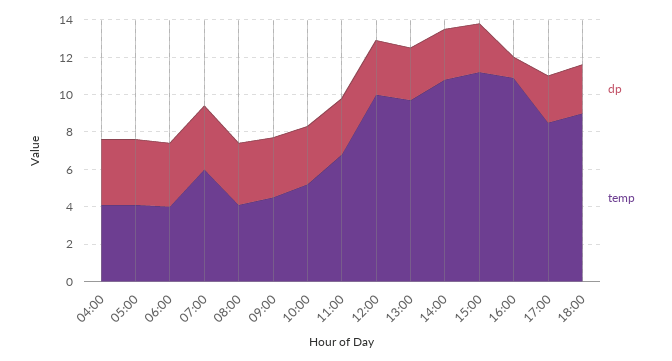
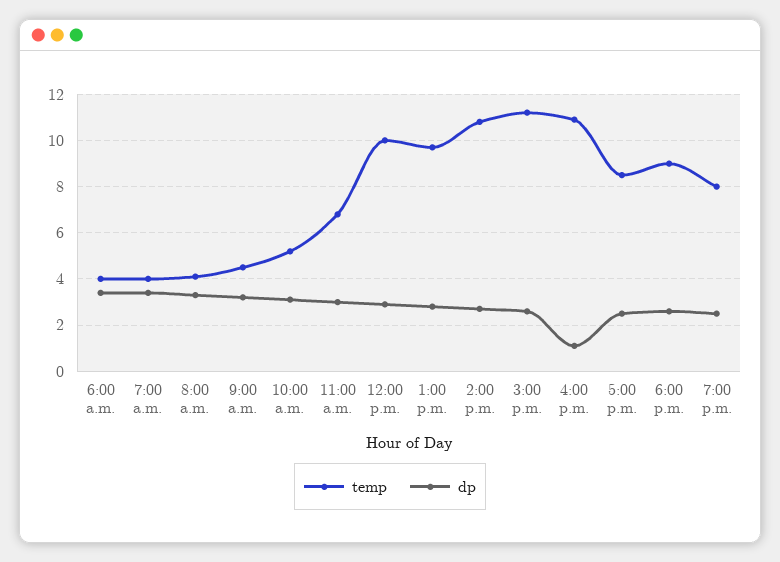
dp, 04:00: 3.5 -> none
temp, 04:00: 4 -> none
dp, 05:00: 3.5 -> none
temp, 05:00: 4 -> none
temp, 07:00: 6 -> 4
temp, 7:00 p.m.: none -> 8
dp, 7:00 p.m.: none -> 2.5

